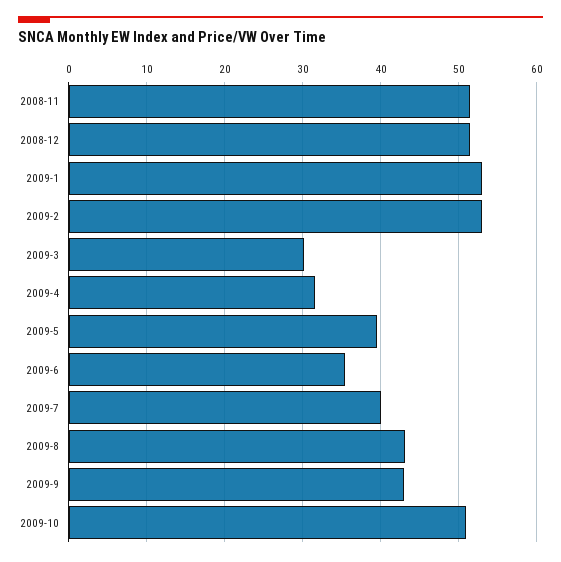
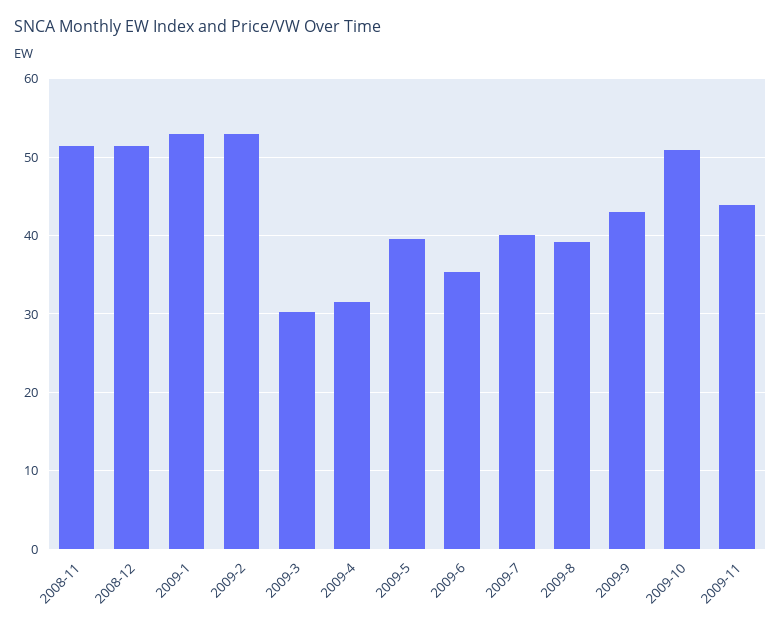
2009-8: 43 -> 39
2009-11: none -> 44

